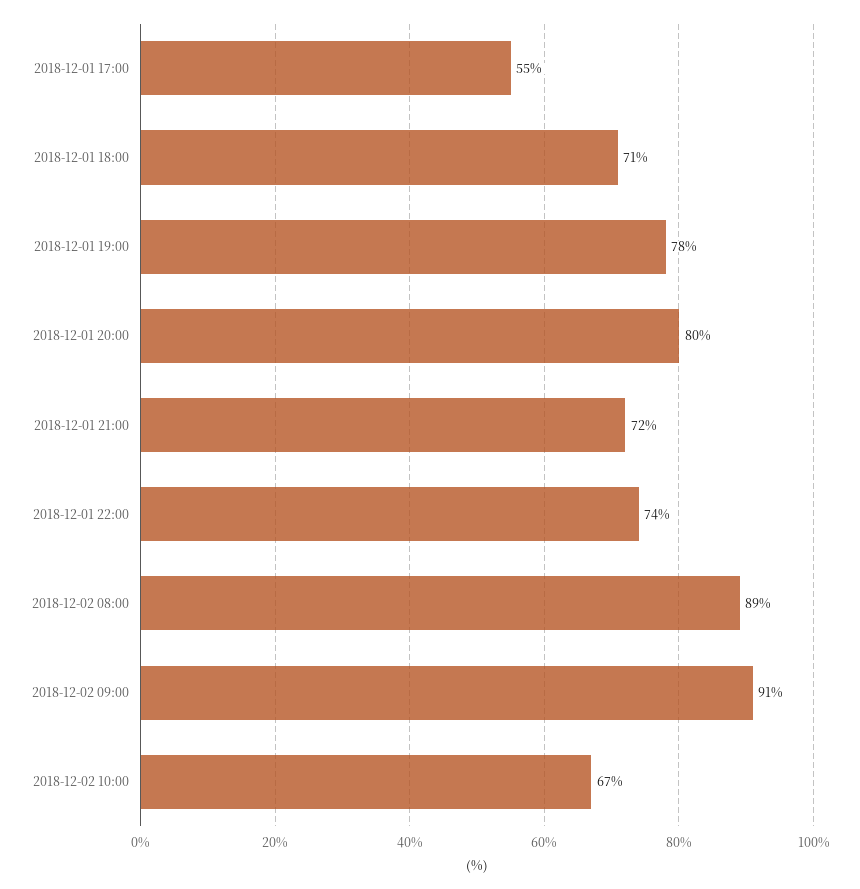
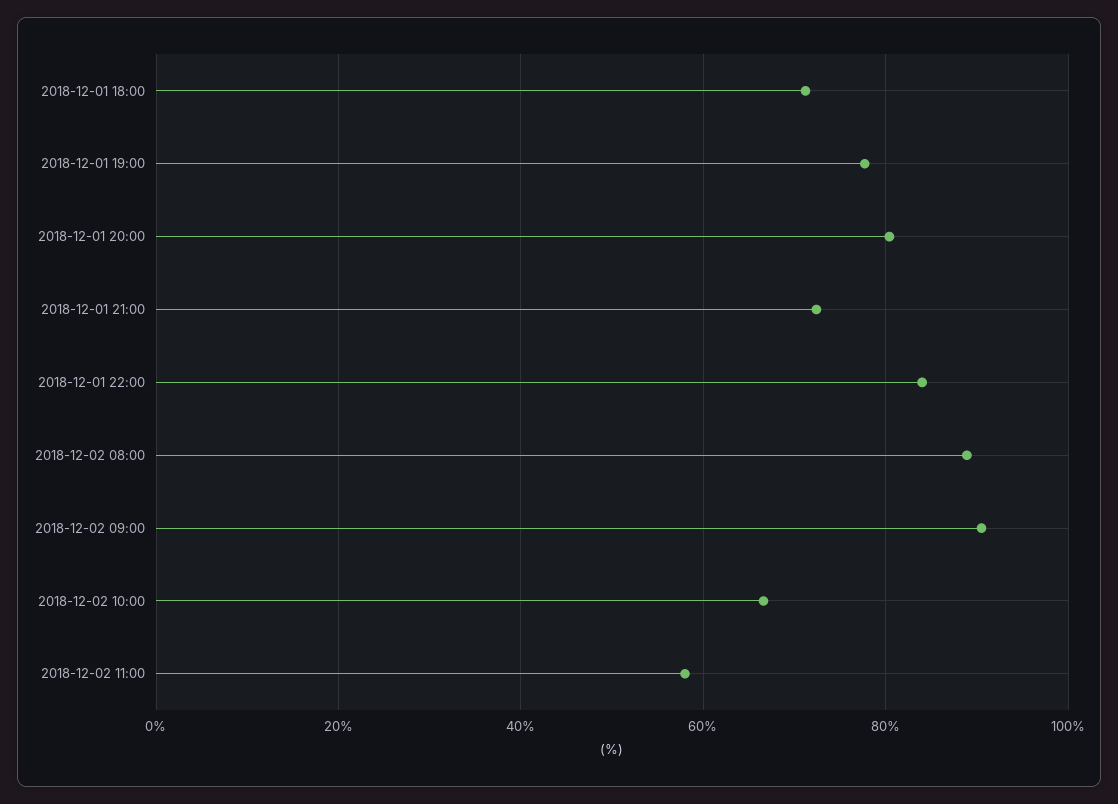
2018-12-01 17:00: 55 -> none
2018-12-01 22:00: 74 -> 84
2018-12-02 11:00: none -> 58

